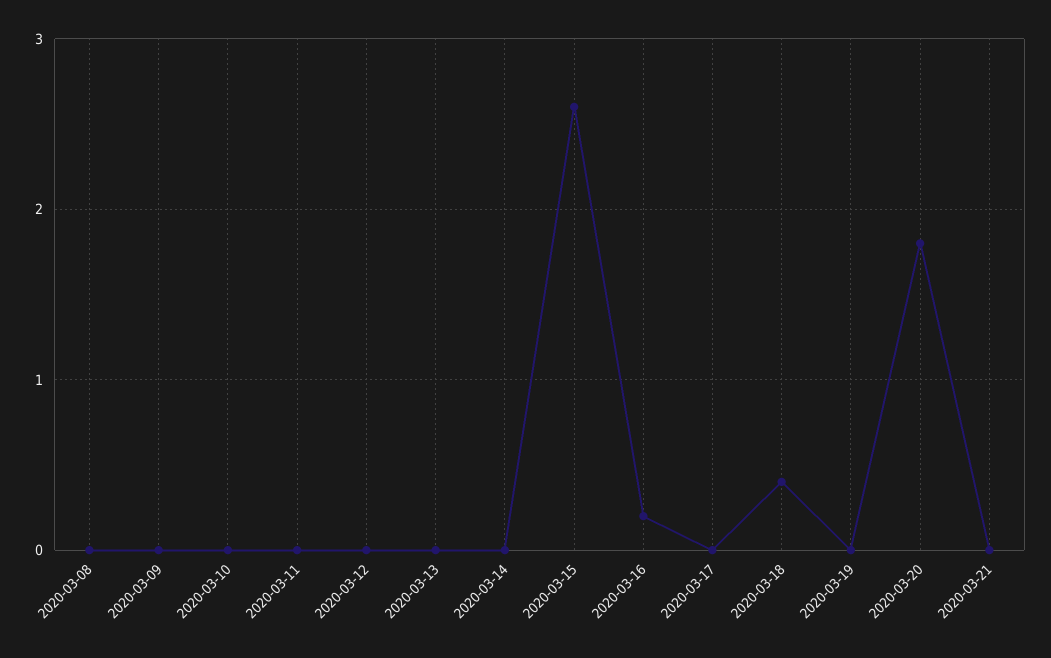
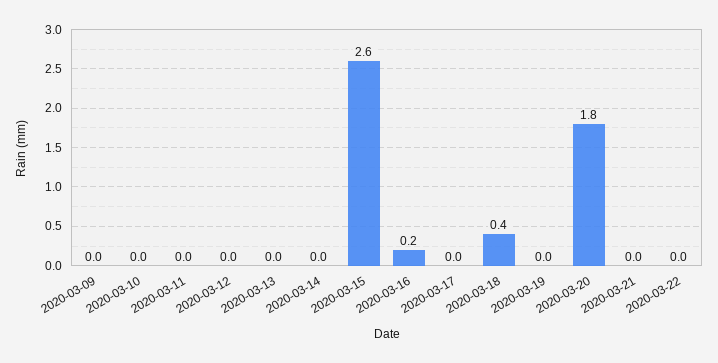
2020-03-08: 0 -> none
2020-03-22: none -> 0

